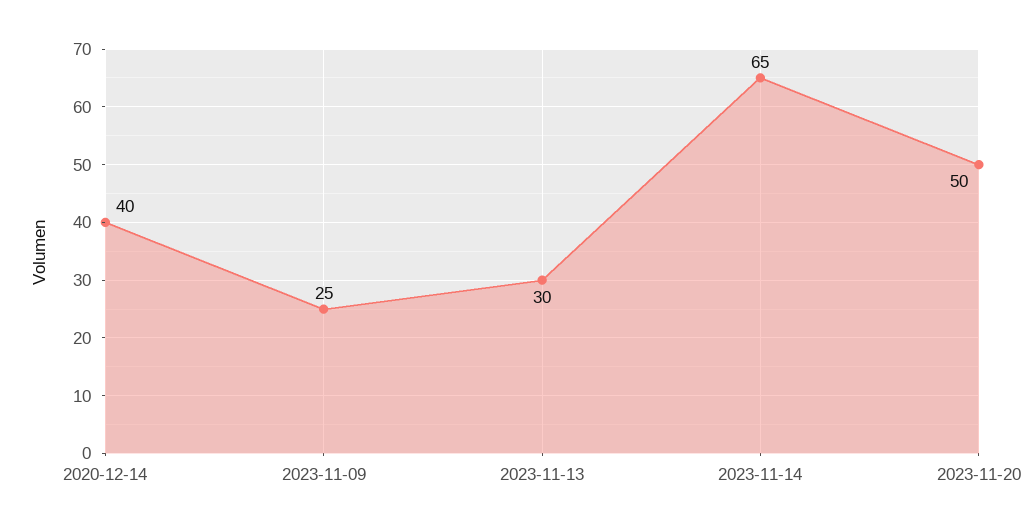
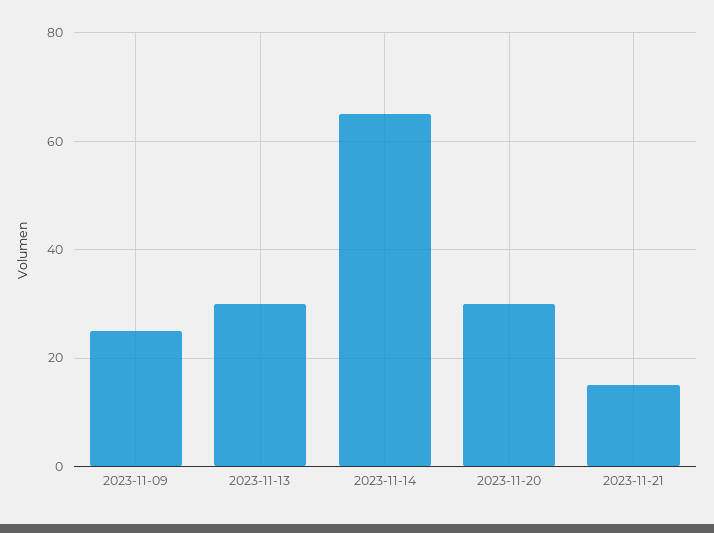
2020-12-14: 40 -> none
2023-11-20: 50 -> 30
2023-11-21: none -> 15

